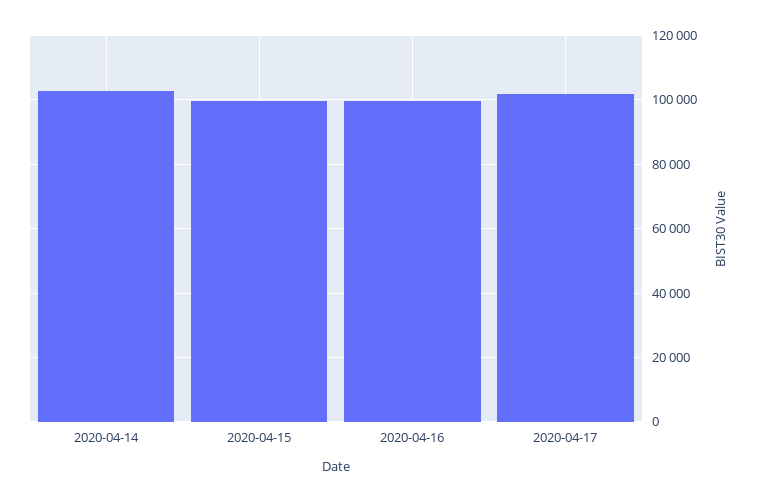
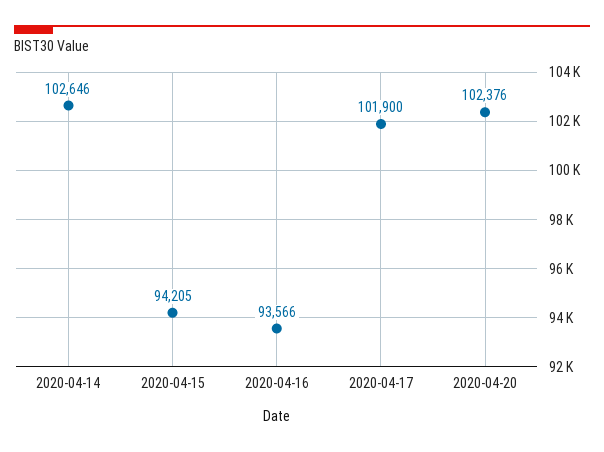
2020-04-15: 100000 -> 94205
2020-04-16: 100000 -> 93566
2020-04-20: none -> 102376

